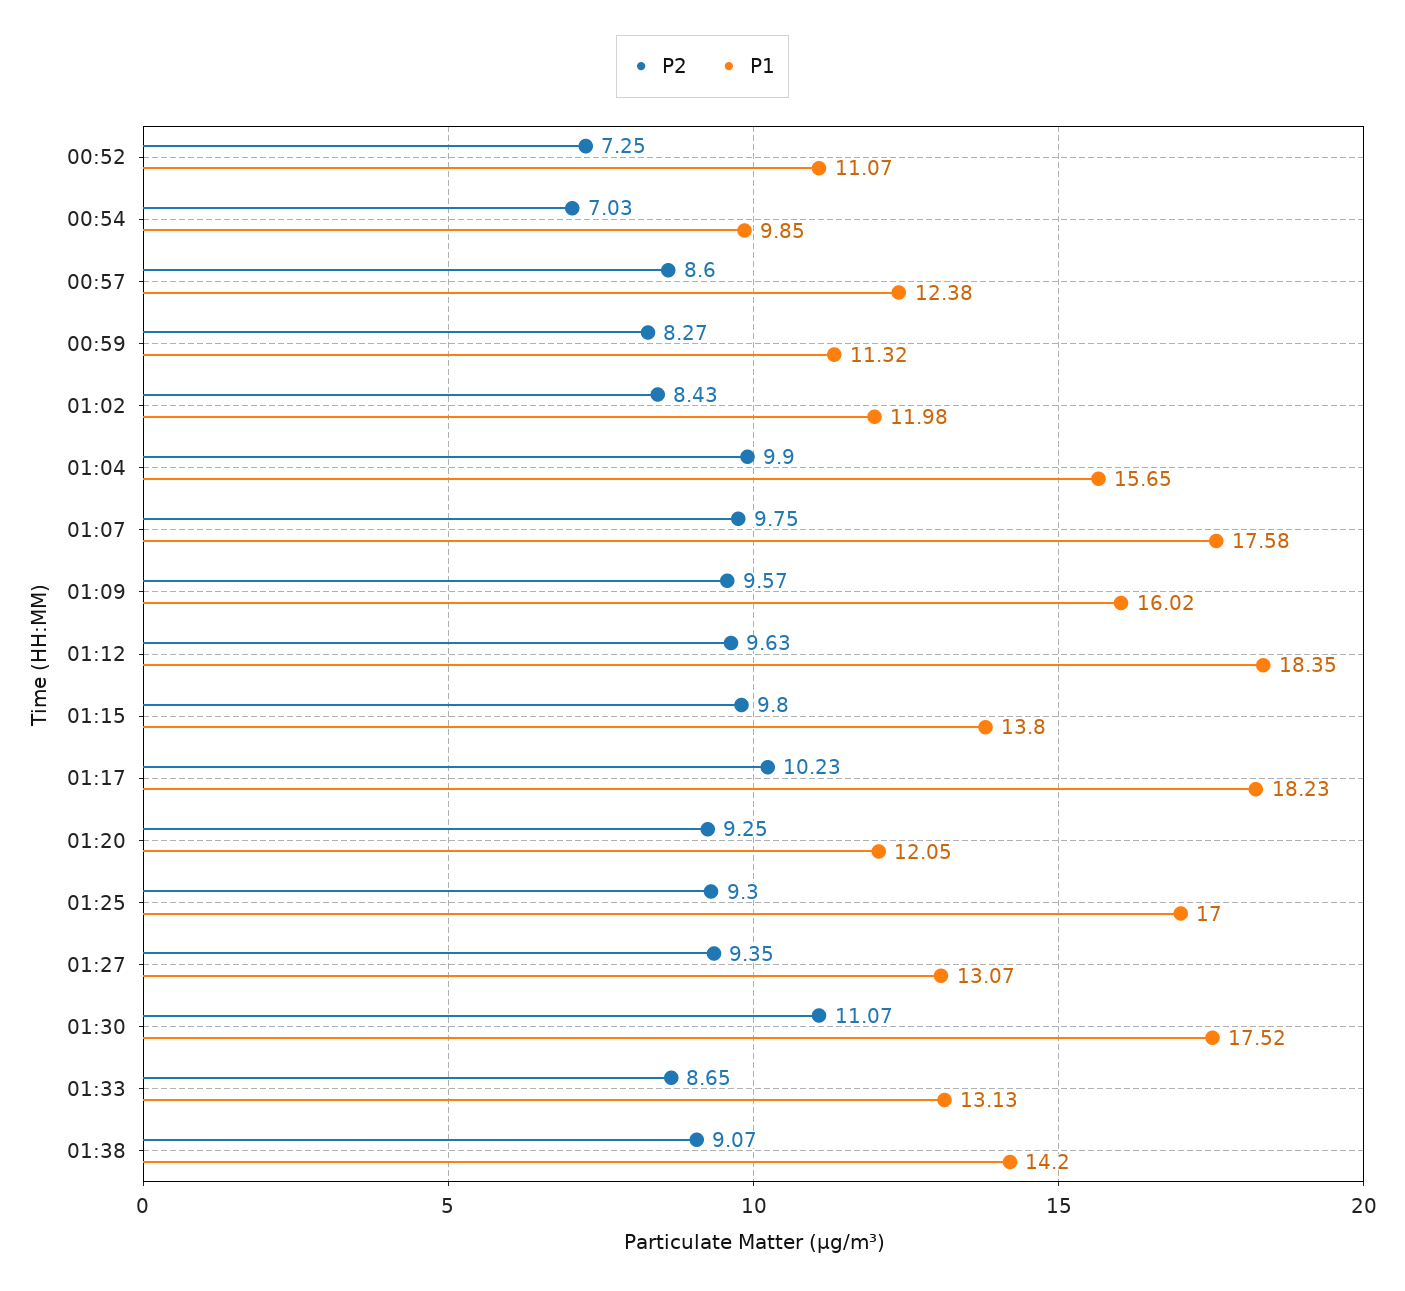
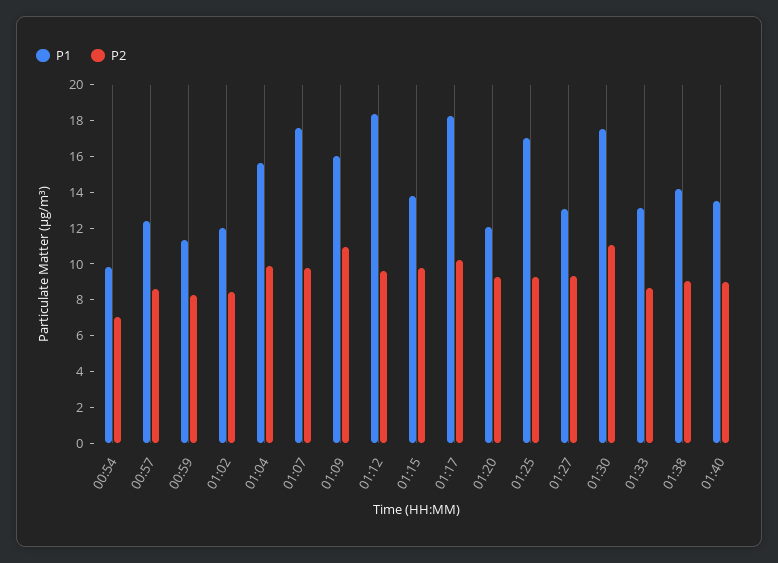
P2, 00:52: 7.25 -> none
P1, 00:52: 11.07 -> none
P2, 01:09: 9.57 -> 11
P1, 01:40: none -> 13.5
P2, 01:40: none -> 9

